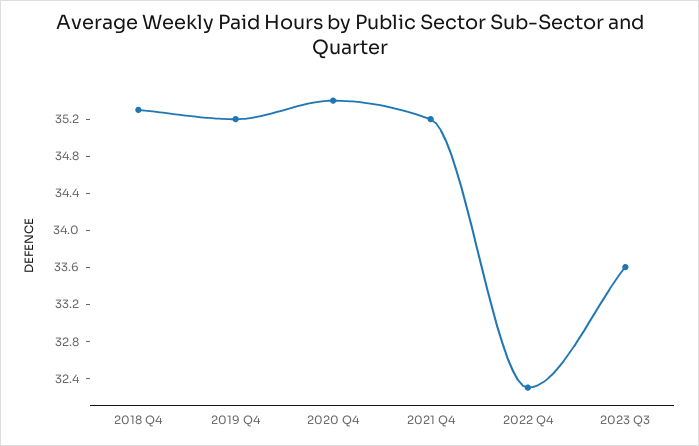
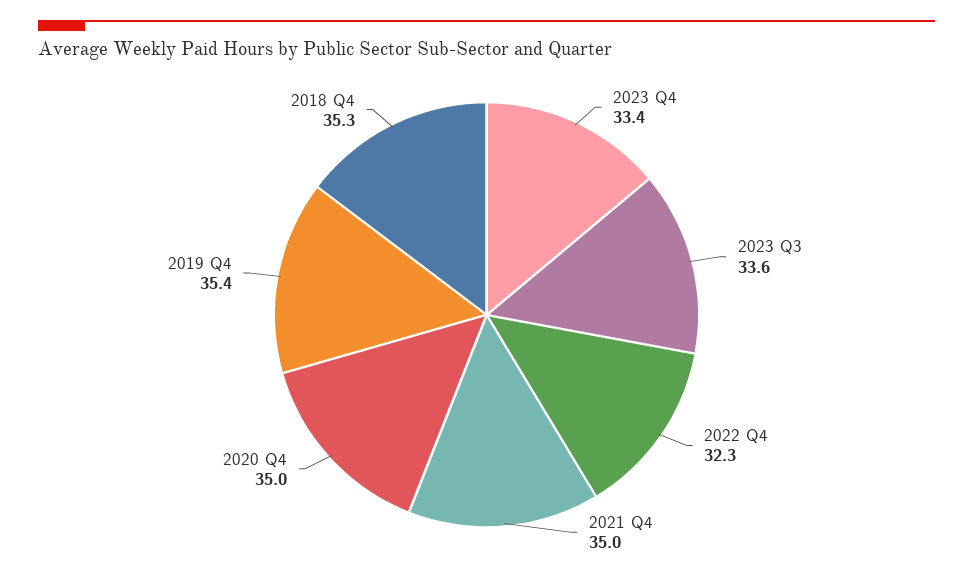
2019 Q4: 35.2 -> 35.4
2020 Q4: 35.4 -> 35
2021 Q4: 35.2 -> 35
2023 Q4: none -> 33.4

